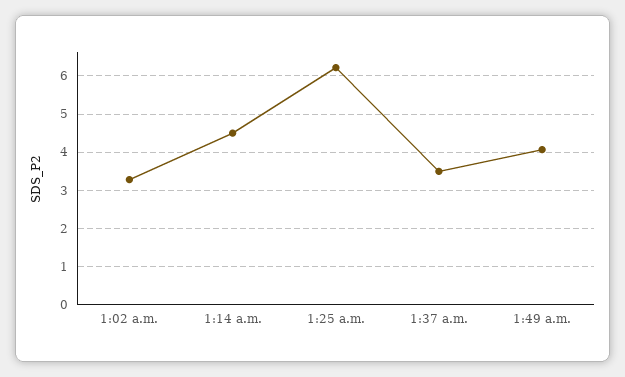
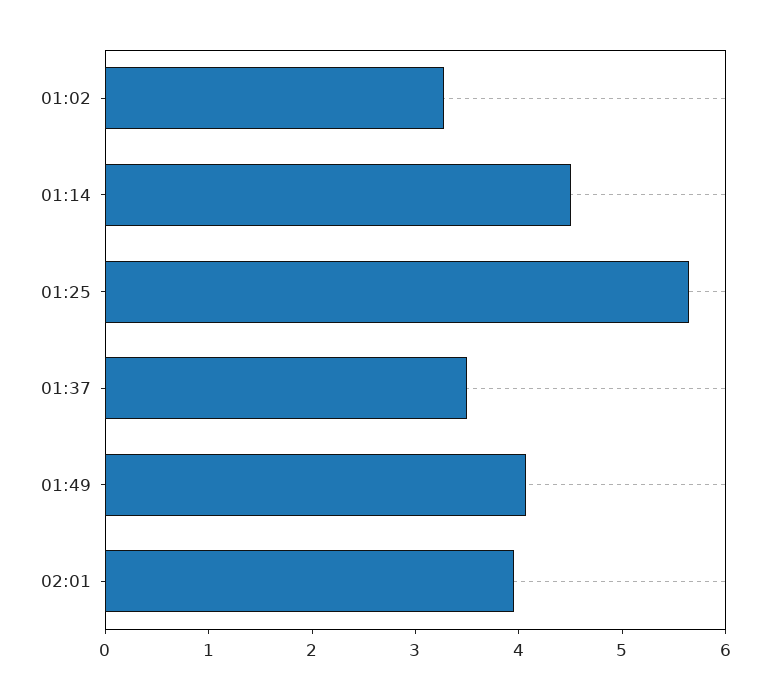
1:25 a.m.: 6.2 -> 5.6
02:01: none -> 4

